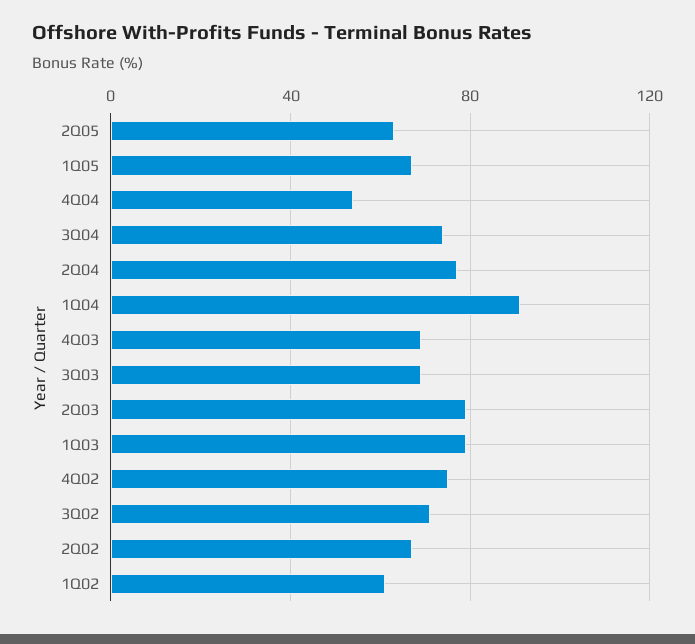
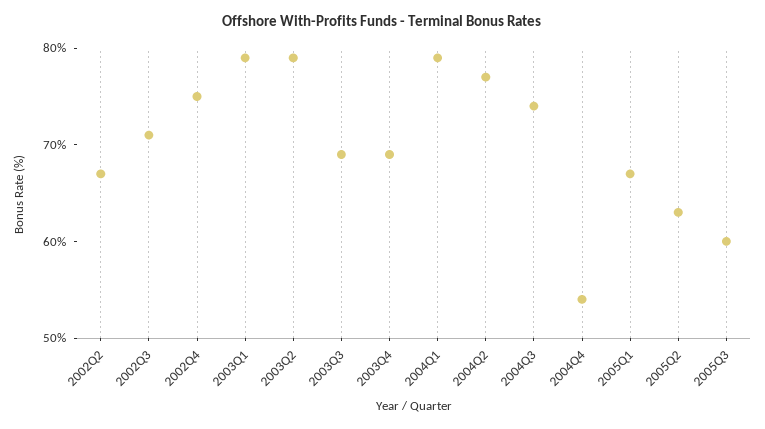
1Q04: 90 -> 79
1Q02: 60 -> none
2005Q3: none -> 60

